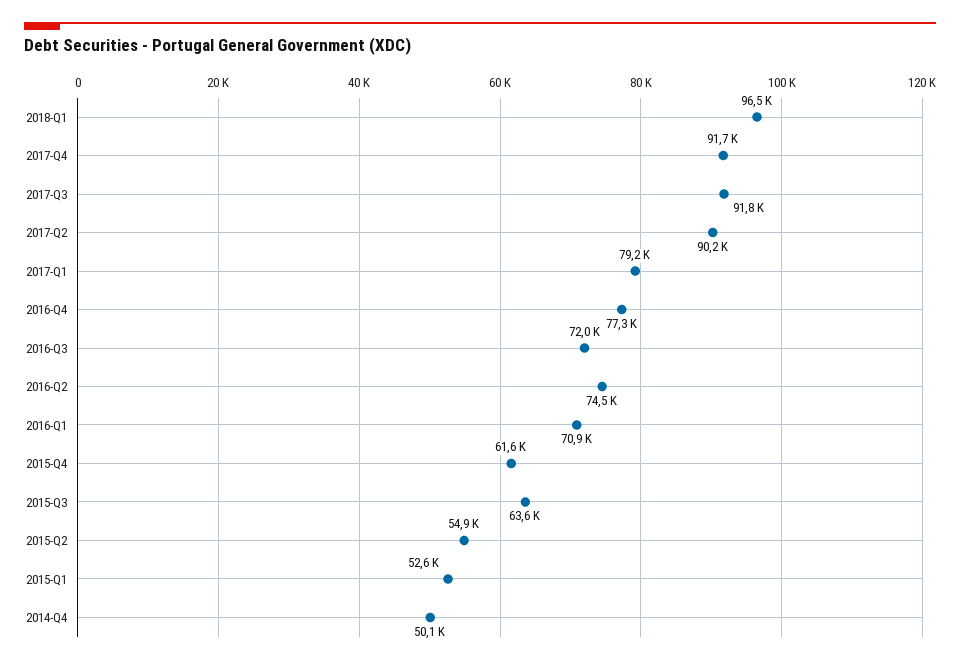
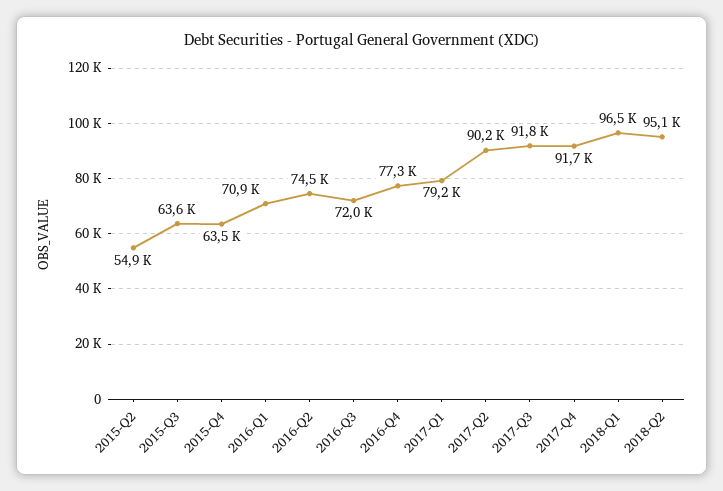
2015-Q4: 61600 -> 63500
2015-Q1: 52600 -> none
2014-Q4: 50100 -> none
2018-Q2: none -> 95100

